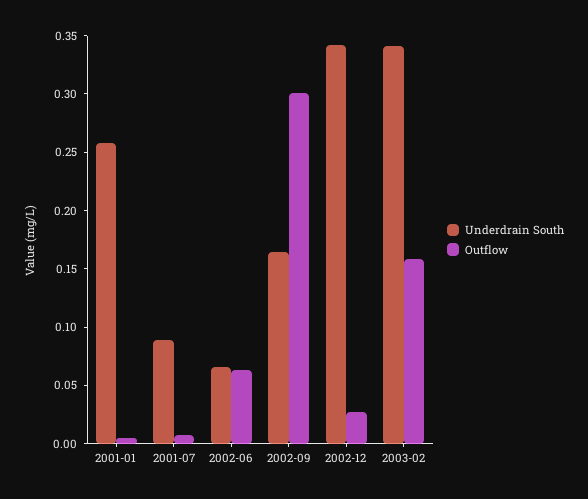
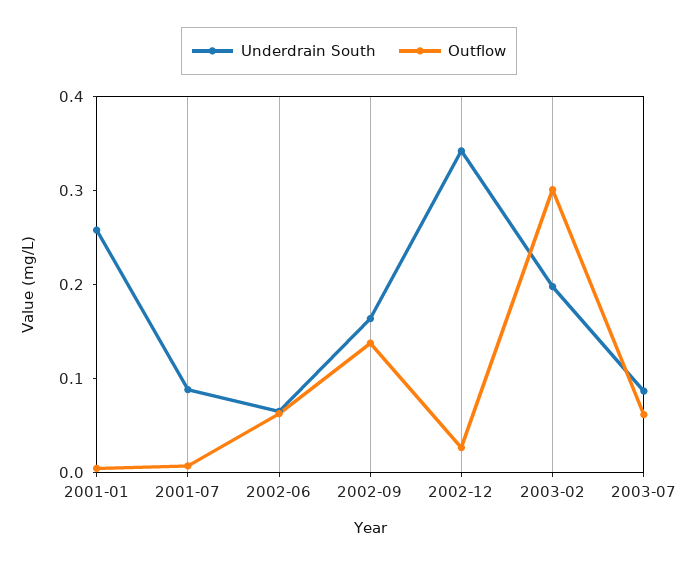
Outflow, 2002-09: 0.3 -> 0.14
Underdrain South, 2003-02: 0.34 -> 0.2
Outflow, 2003-02: 0.16 -> 0.3
Underdrain South, 2003-07: none -> 0.08
Outflow, 2003-07: none -> 0.06

